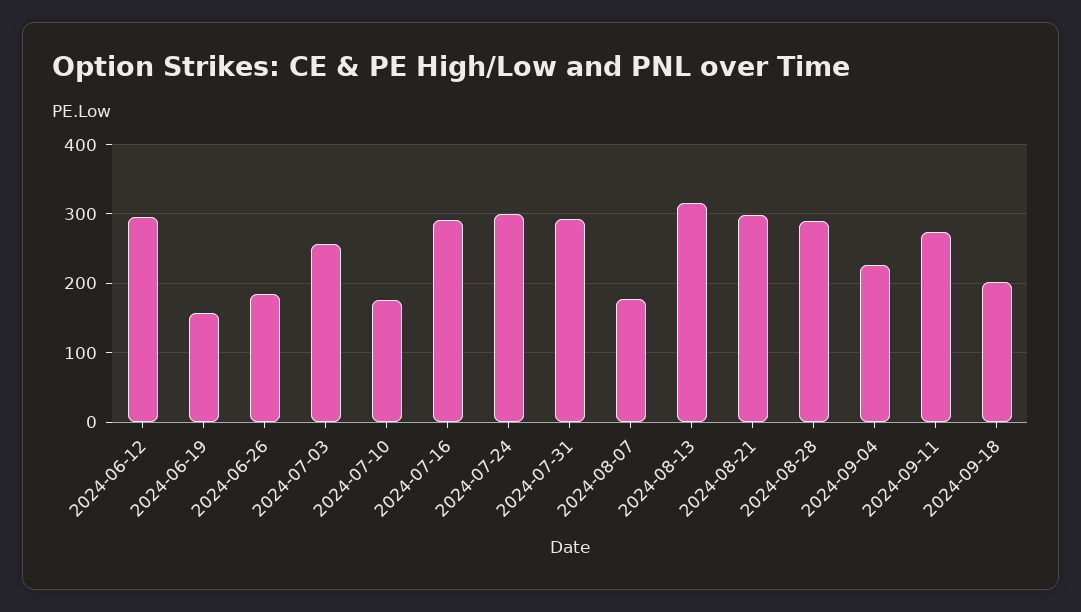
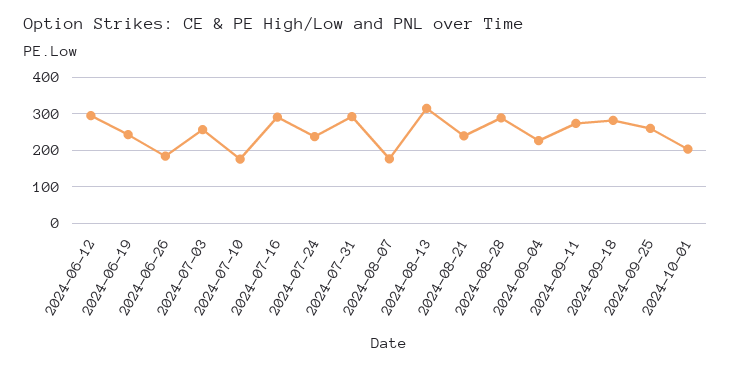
2024-06-19: 160 -> 240
2024-07-24: 300 -> 240
2024-08-21: 300 -> 240
2024-09-18: 200 -> 280
2024-09-25: none -> 260
2024-10-01: none -> 200

